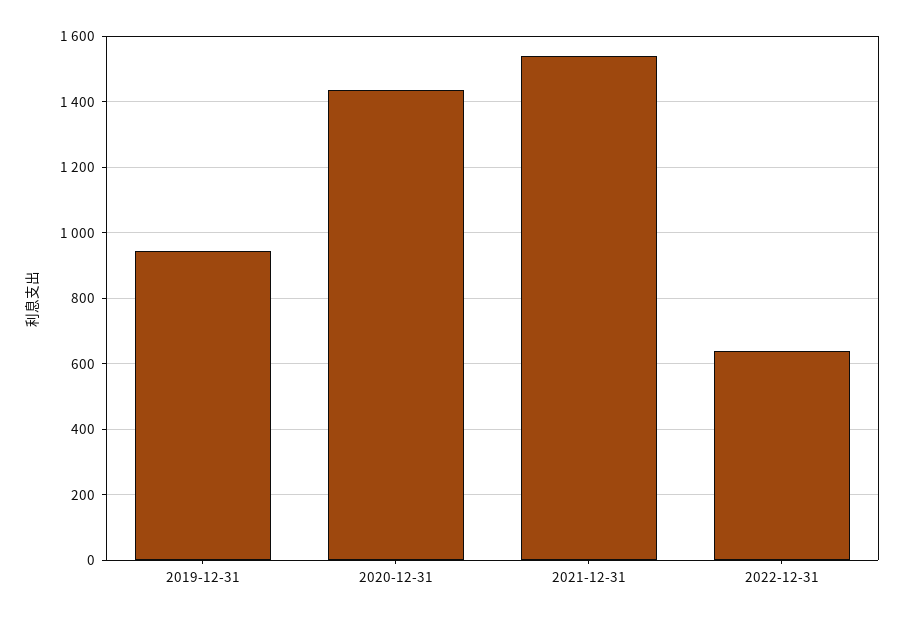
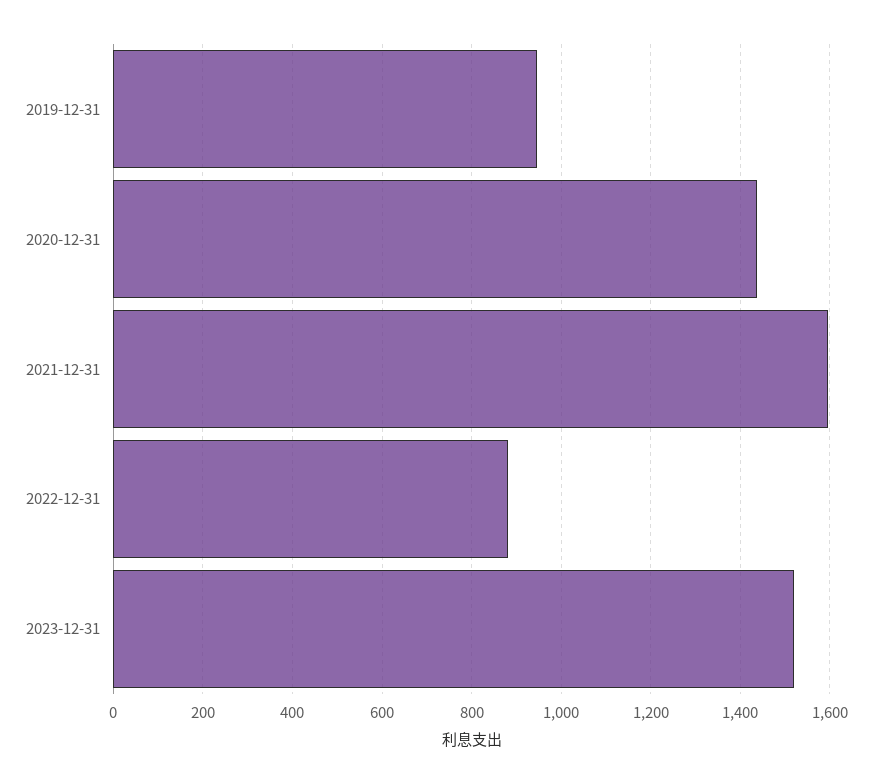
2021-12-31: 1540 -> 1600
2022-12-31: 640 -> 880
2023-12-31: none -> 1520

